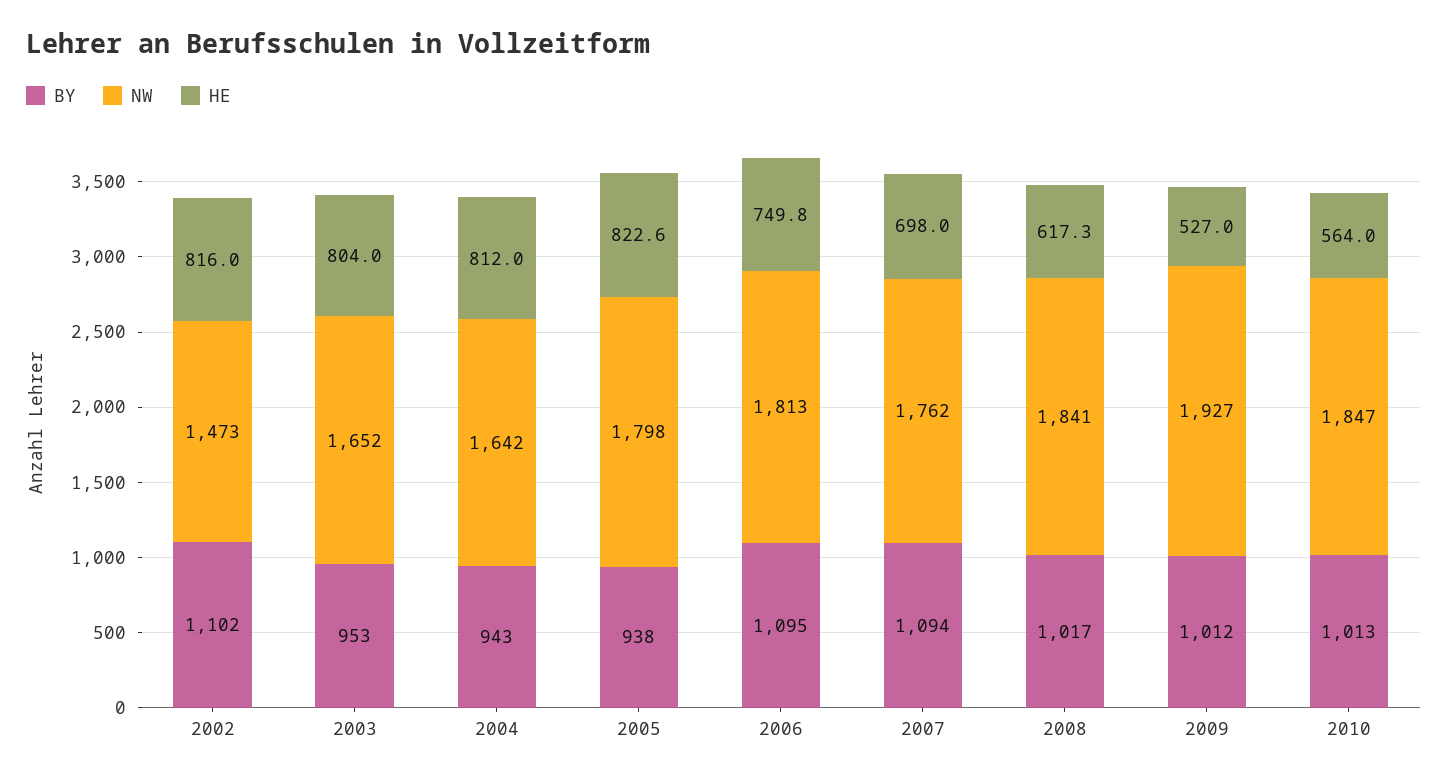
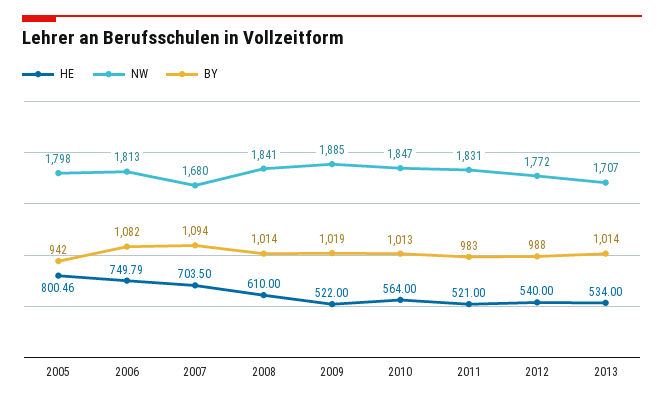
BY, 2002: 1102 -> none
NW, 2002: 1473 -> none
HE, 2002: 816 -> none
BY, 2003: 953 -> none
NW, 2003: 1652 -> none
HE, 2003: 804 -> none
BY, 2004: 943 -> none
NW, 2004: 1642 -> none
HE, 2004: 812 -> none
BY, 2005: 938 -> 942
HE, 2005: 822.6 -> 800.46
BY, 2006: 1095 -> 1082
NW, 2007: 1762 -> 1680
HE, 2007: 698 -> 703.5
BY, 2008: 1017 -> 1014
HE, 2008: 617.3 -> 610
BY, 2009: 1012 -> 1019
NW, 2009: 1927 -> 1885
HE, 2009: 527 -> 522
HE, 2011: none -> 521
NW, 2011: none -> 1831
BY, 2011: none -> 983
HE, 2012: none -> 540
NW, 2012: none -> 1772
BY, 2012: none -> 988
HE, 2013: none -> 534
NW, 2013: none -> 1707
BY, 2013: none -> 1014

